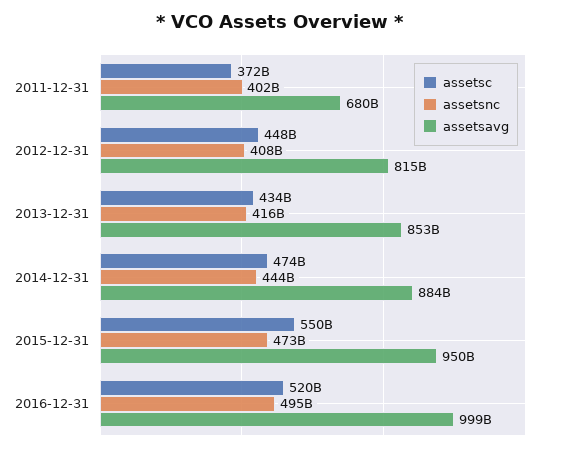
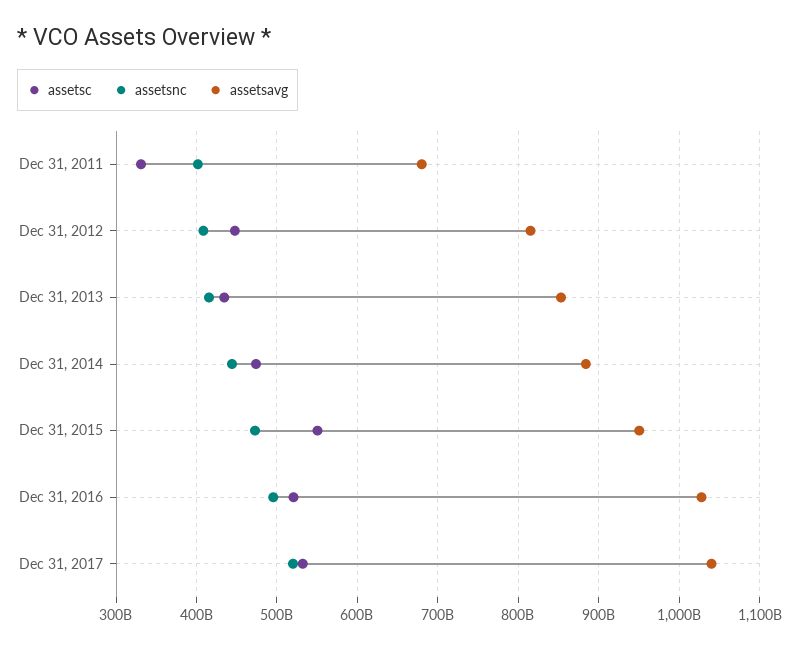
assetsc, 2011-12-31: 372000000000 -> 330000000000
assetsavg, 2016-12-31: 999000000000 -> 1030000000000
assetsc, Dec 31, 2017: none -> 530000000000
assetsnc, Dec 31, 2017: none -> 520000000000
assetsavg, Dec 31, 2017: none -> 1040000000000

